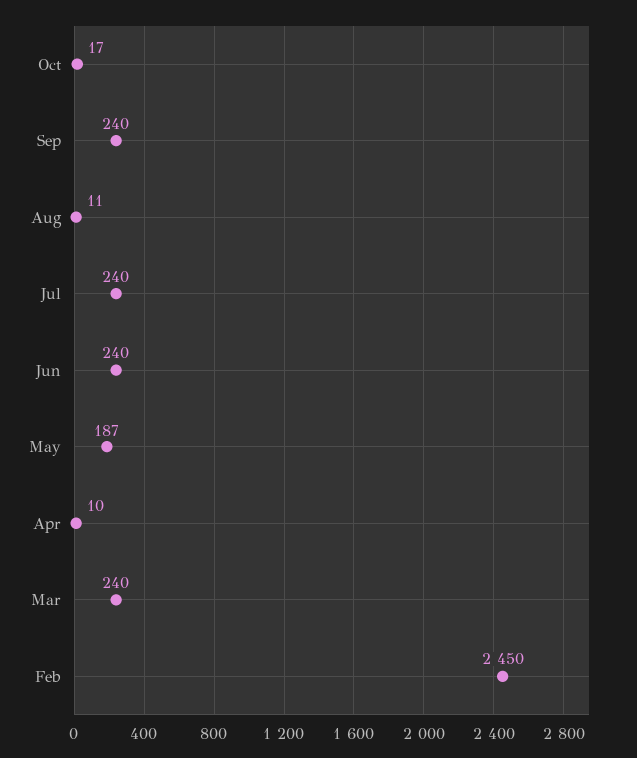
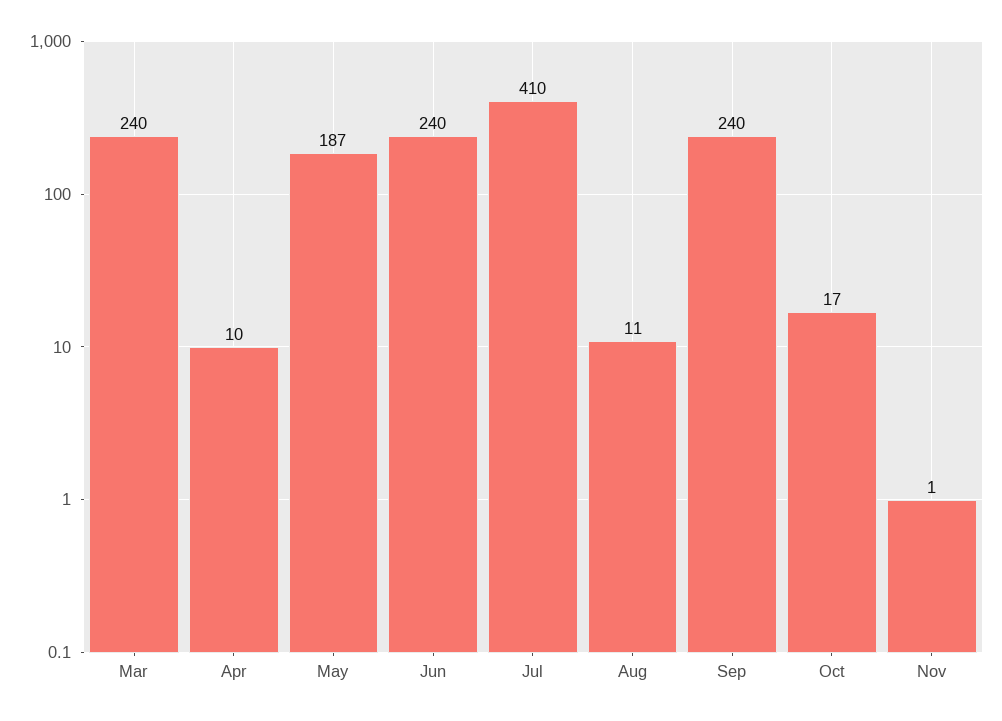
Jul: 240 -> 410
Feb: 2450 -> none
Nov: none -> 1

